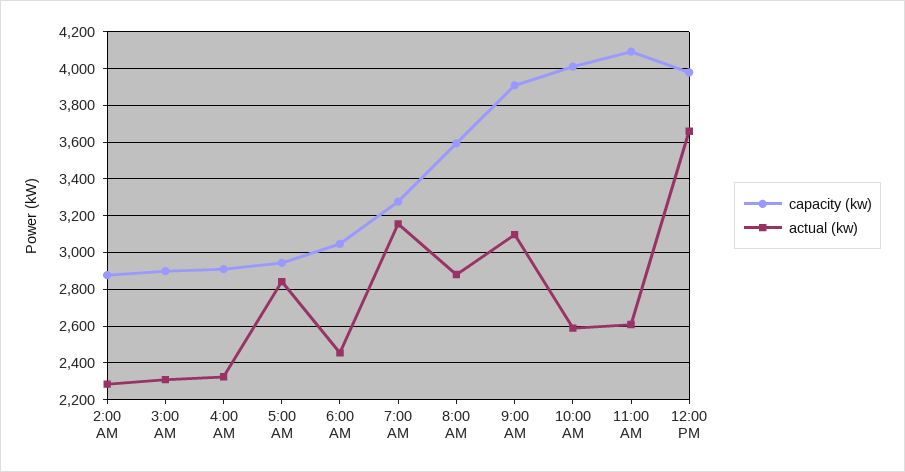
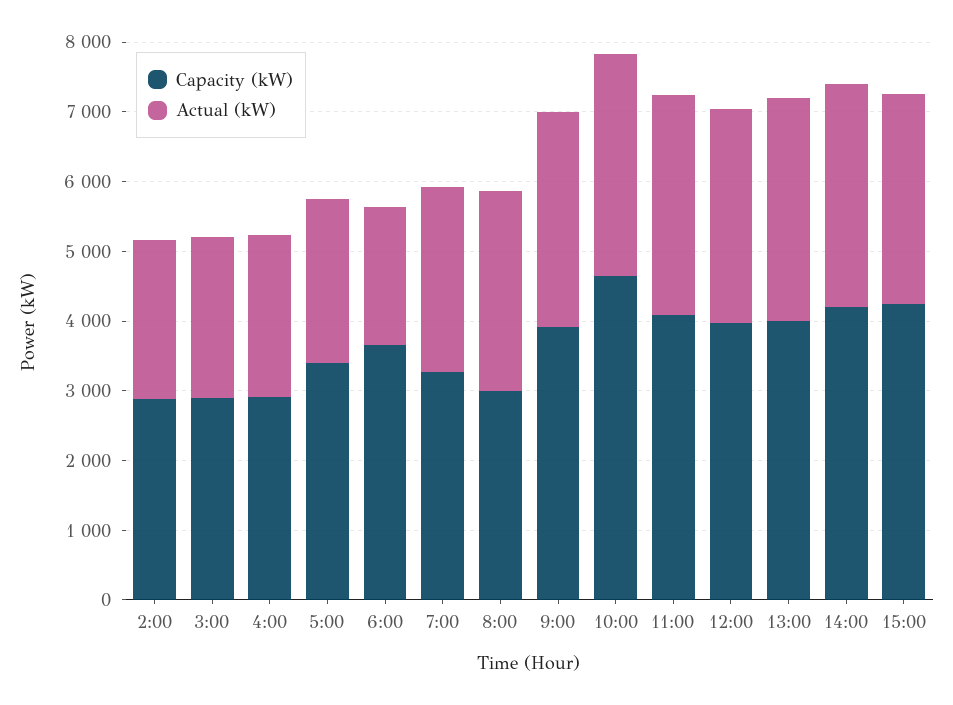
capacity (kw), 5:00 AM: 2950 -> 3400
actual (kw), 5:00 AM: 2850 -> 2400
capacity (kw), 6:00 AM: 3050 -> 3600
actual (kw), 6:00 AM: 2450 -> 2000
actual (kw), 7:00 AM: 3150 -> 2600
capacity (kw), 8:00 AM: 3600 -> 3000
capacity (kw), 10:00 AM: 4000 -> 4600
actual (kw), 10:00 AM: 2600 -> 3200
actual (kw), 11:00 AM: 2600 -> 3200
actual (kw), 12:00 PM: 3650 -> 3000
capacity (kw), 13:00: none -> 4000
actual (kw), 13:00: none -> 3200
capacity (kw), 14:00: none -> 4200
actual (kw), 14:00: none -> 3200
capacity (kw), 15:00: none -> 4200
actual (kw), 15:00: none -> 3000

